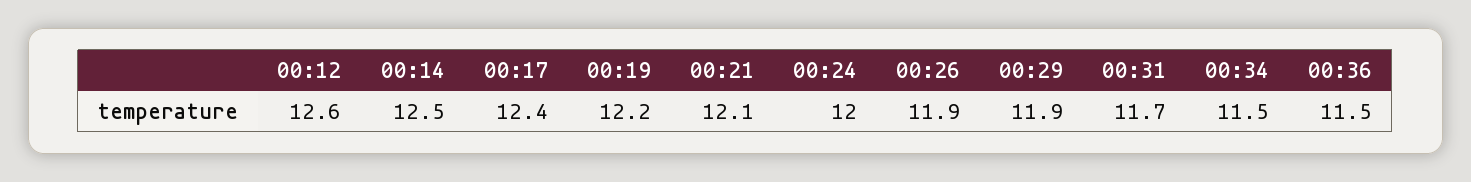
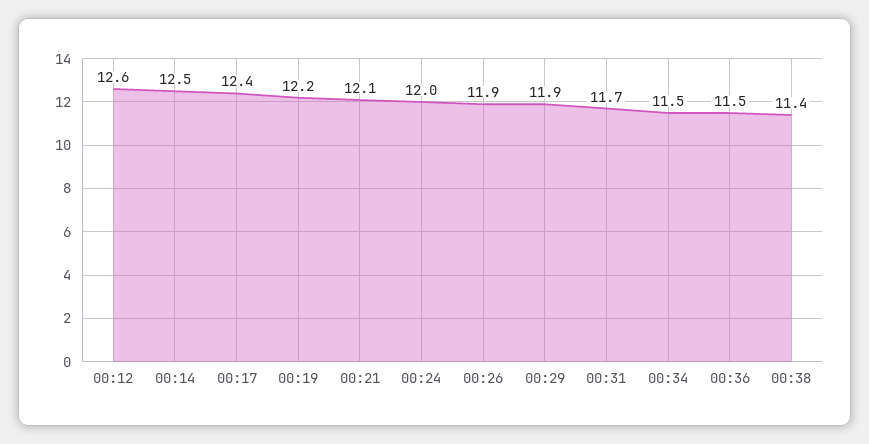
00:38: none -> 11.4

